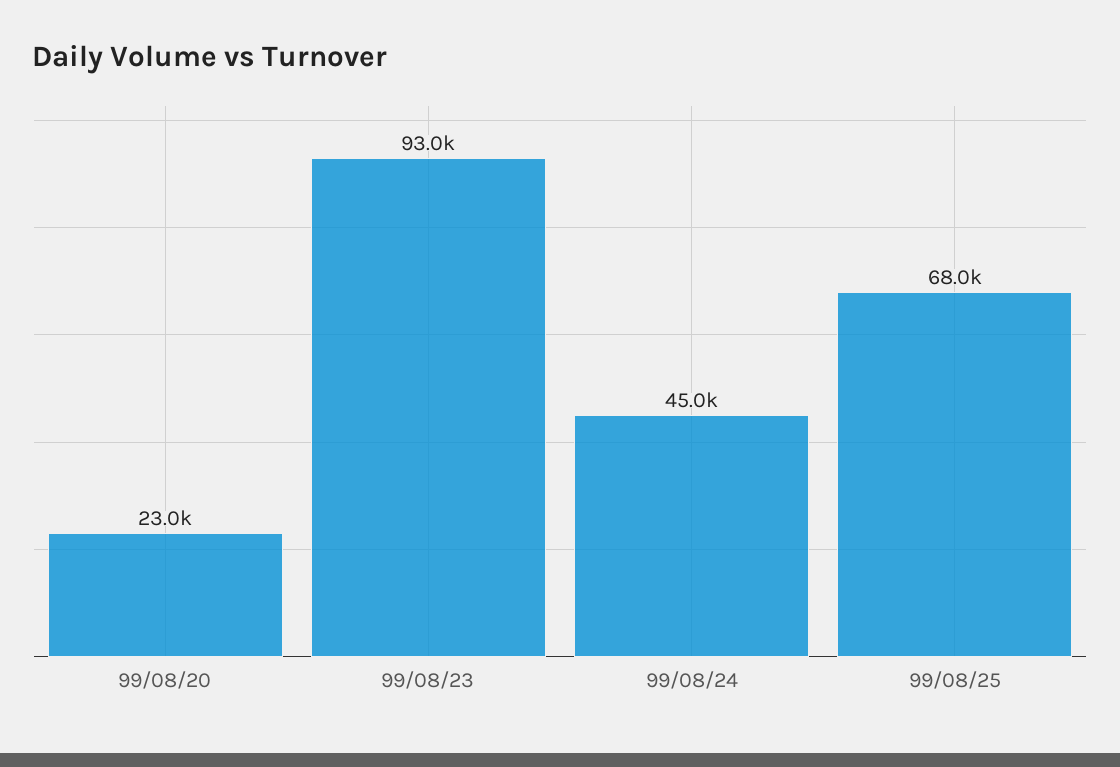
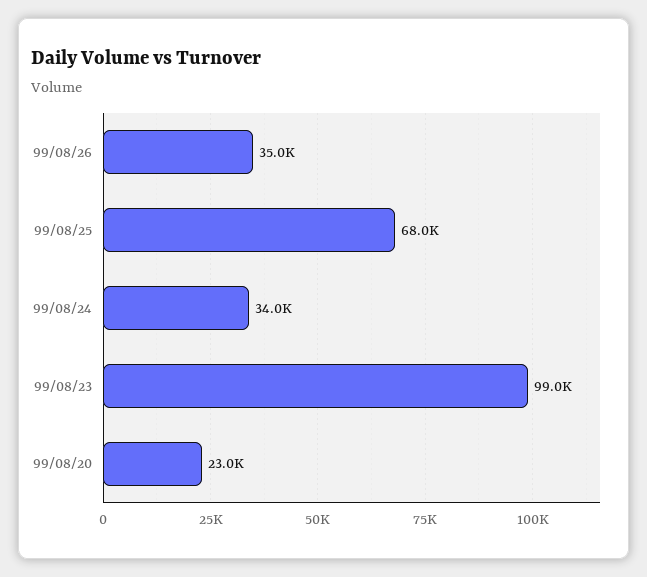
99/08/23: 93000 -> 99000
99/08/24: 45000 -> 34000
99/08/26: none -> 35000

